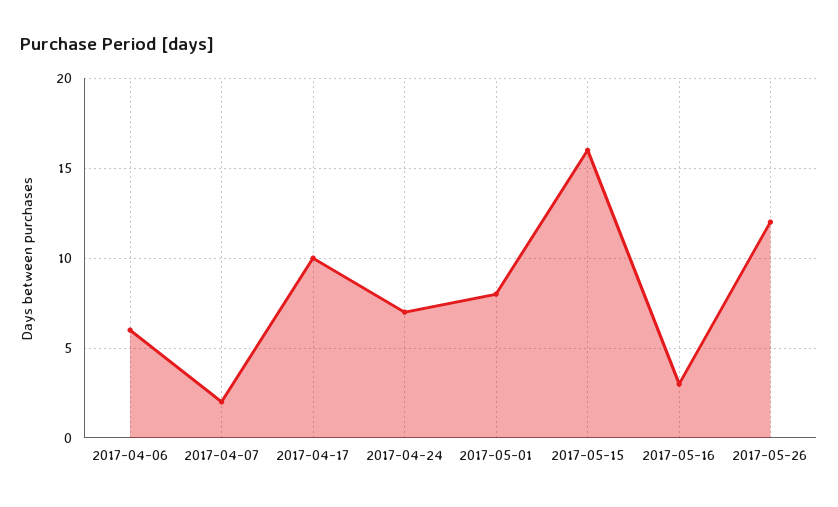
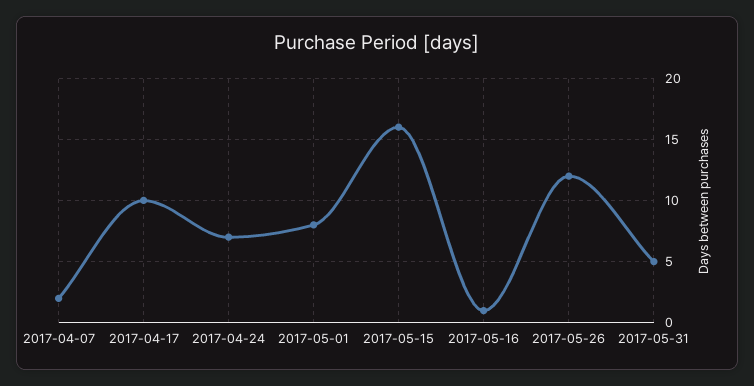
2017-04-06: 6 -> none
2017-05-16: 3 -> 1
2017-05-31: none -> 5

